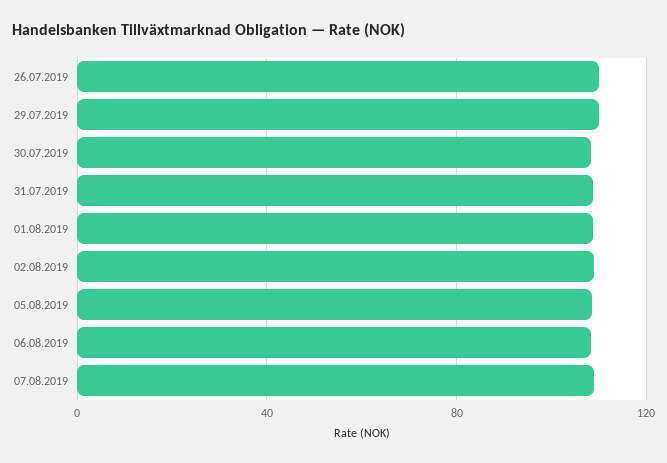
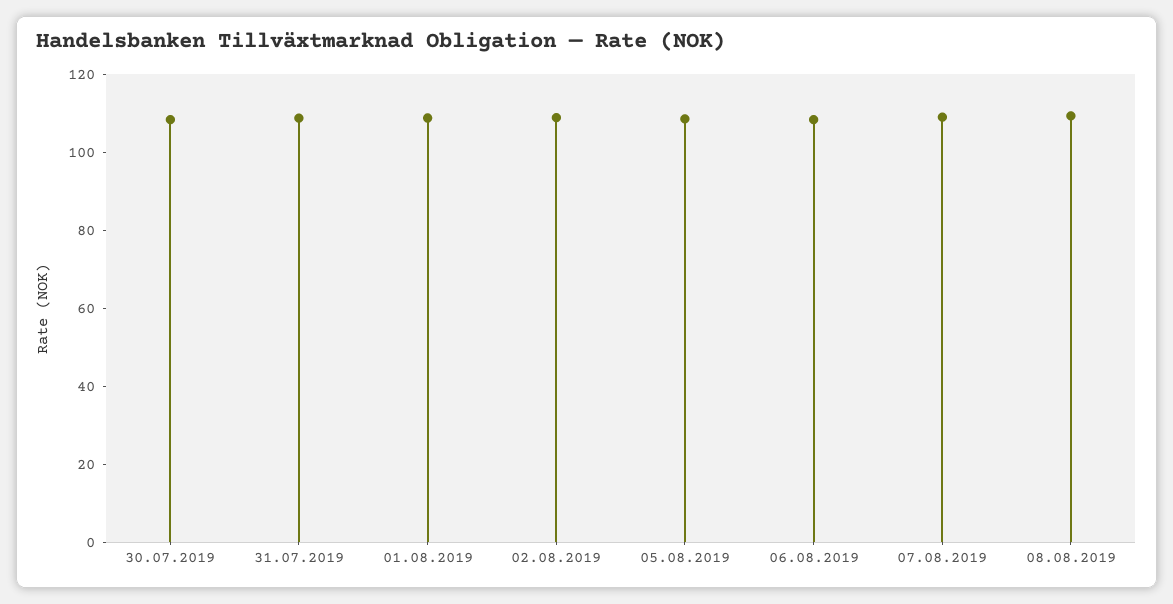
26.07.2019: 110 -> none
29.07.2019: 110 -> none
08.08.2019: none -> 110

